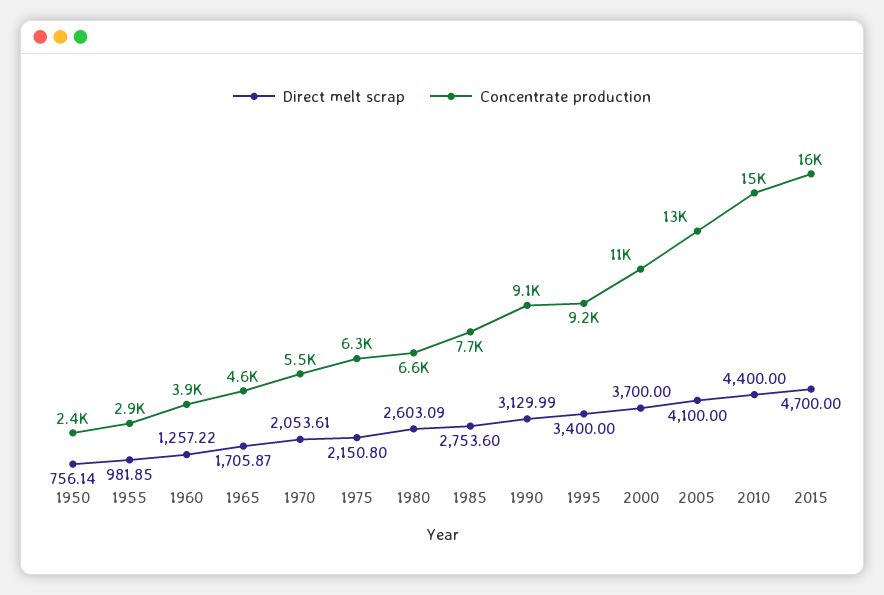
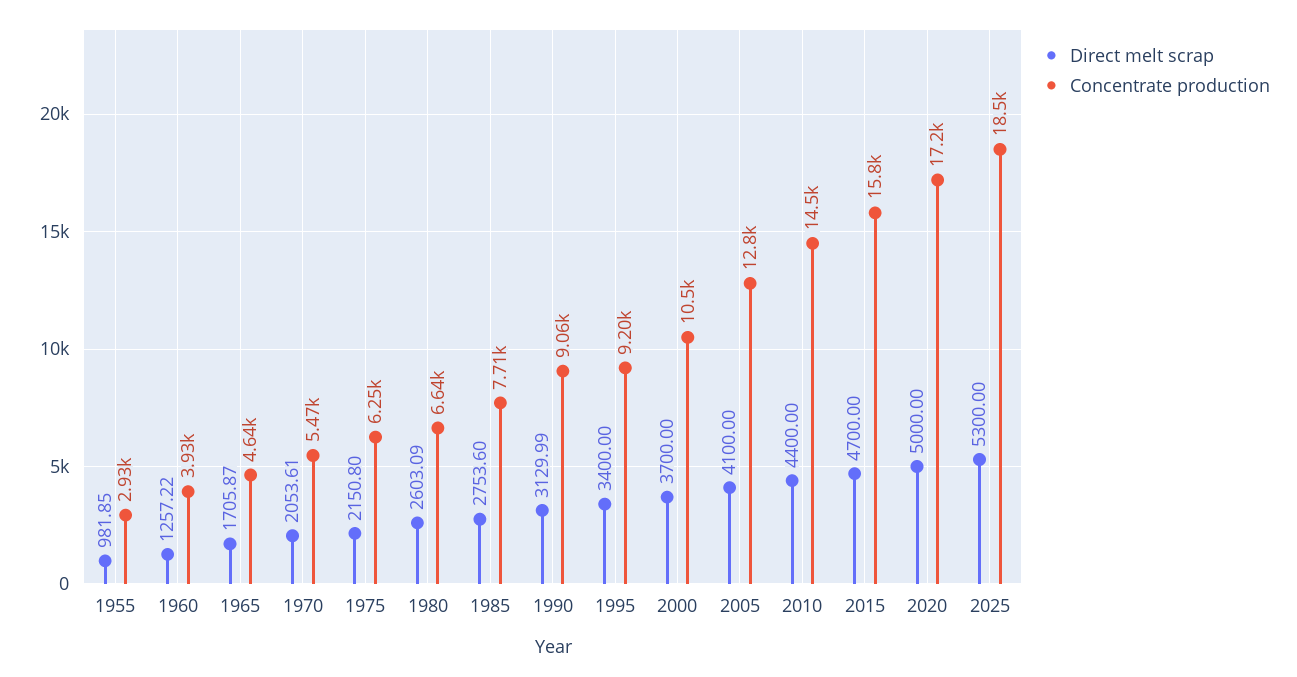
Direct melt scrap, 1950: 756.14 -> none
Concentrate production, 1950: 2400 -> none
Direct melt scrap, 2020: none -> 5000
Concentrate production, 2020: none -> 17200
Direct melt scrap, 2025: none -> 5300
Concentrate production, 2025: none -> 18500

